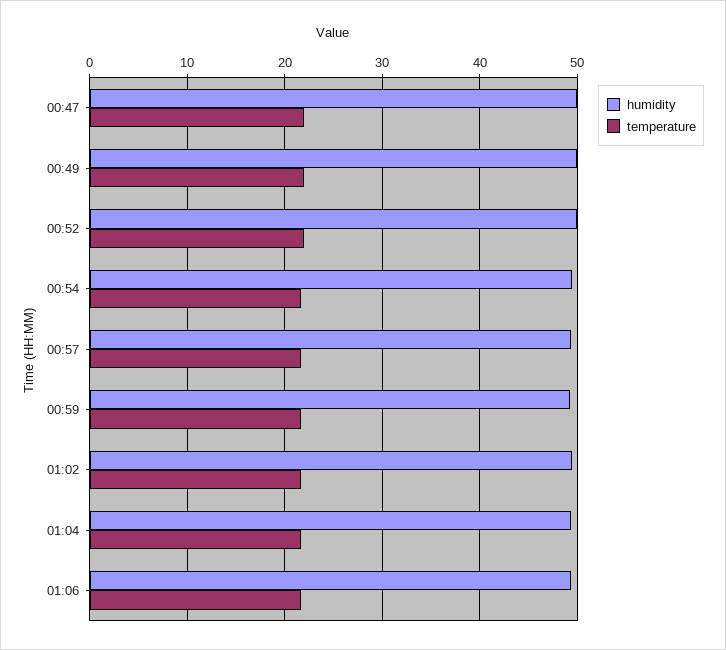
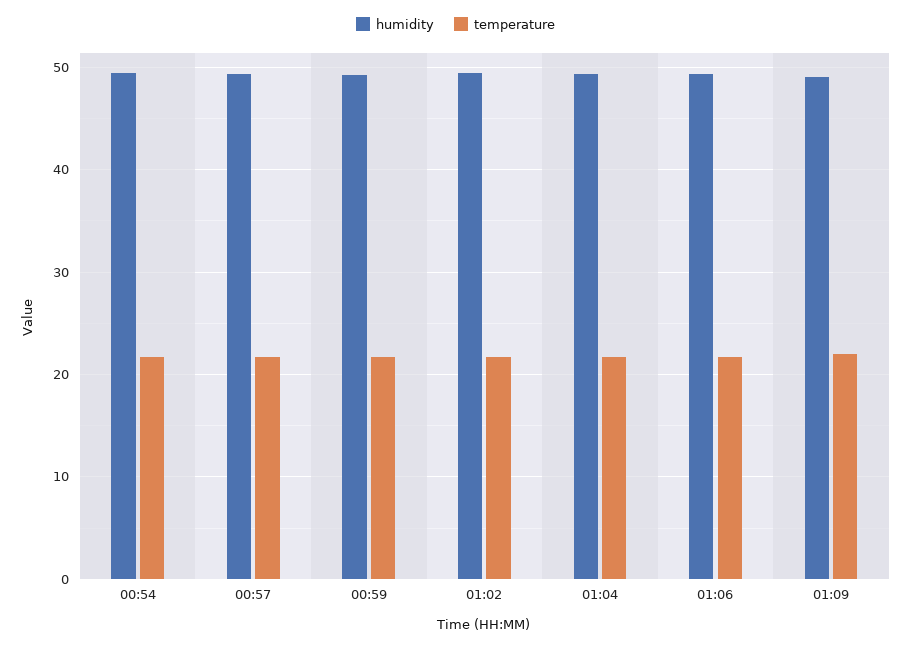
humidity, 00:47: 50 -> none
temperature, 00:47: 22 -> none
humidity, 00:49: 50 -> none
temperature, 00:49: 22 -> none
humidity, 00:52: 50 -> none
temperature, 00:52: 22 -> none
humidity, 01:09: none -> 49
temperature, 01:09: none -> 22

